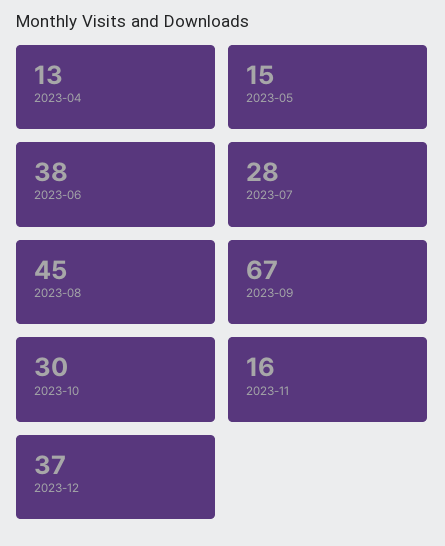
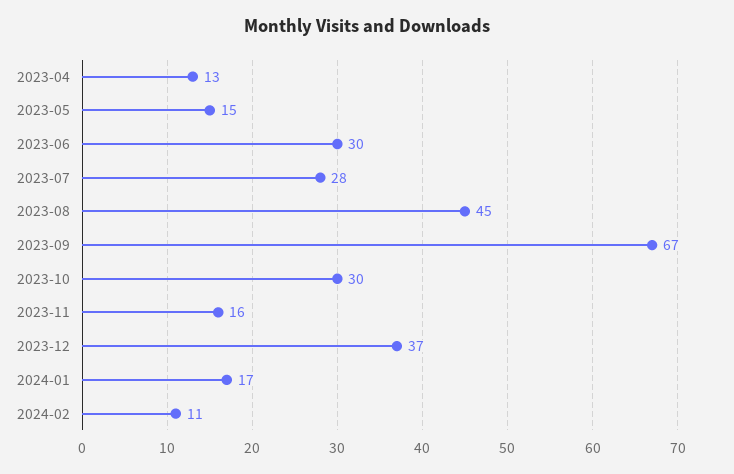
2023-06: 38 -> 30
2024-01: none -> 17
2024-02: none -> 11

